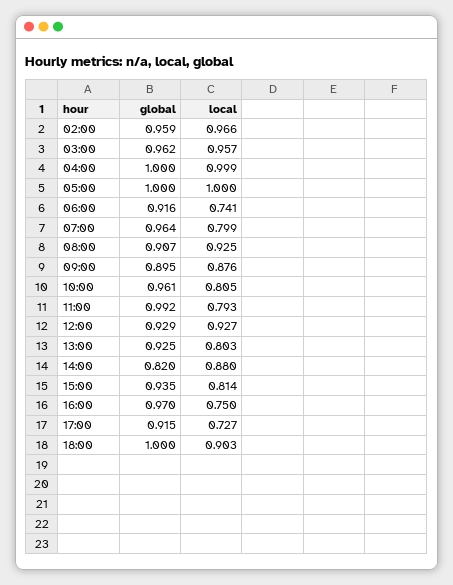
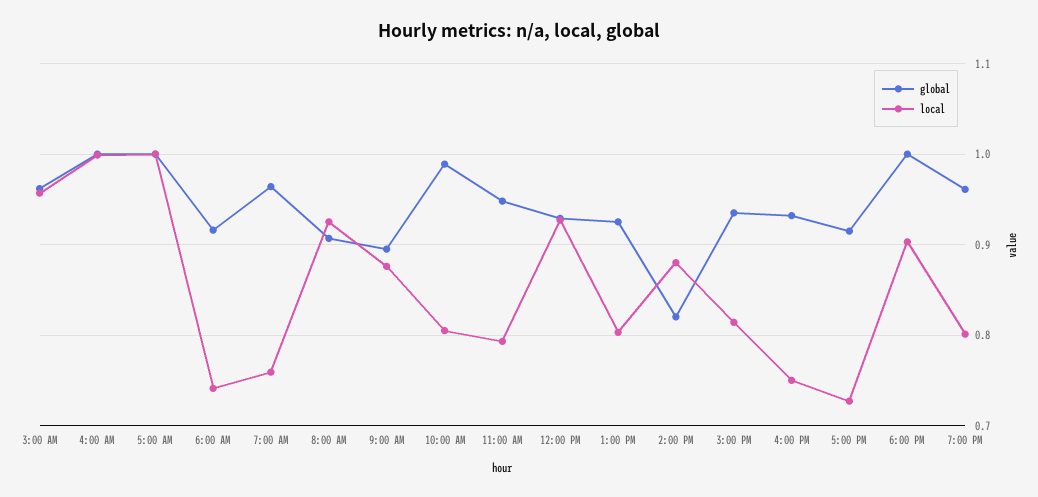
global, 02:00: 0.959 -> none
local, 02:00: 0.966 -> none
local, 07:00: 0.799 -> 0.76
global, 10:00: 0.961 -> 0.99
global, 11:00: 0.992 -> 0.95
global, 16:00: 0.97 -> 0.93
global, 7:00 PM: none -> 0.96
local, 7:00 PM: none -> 0.8

